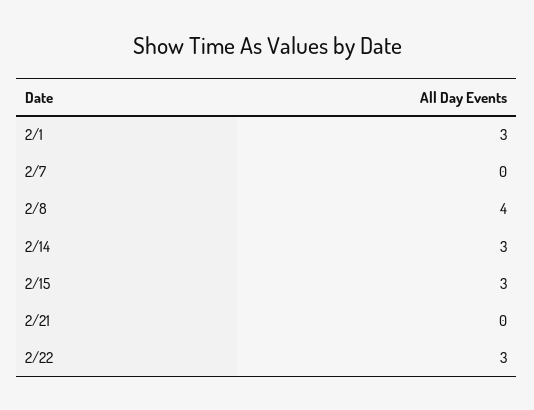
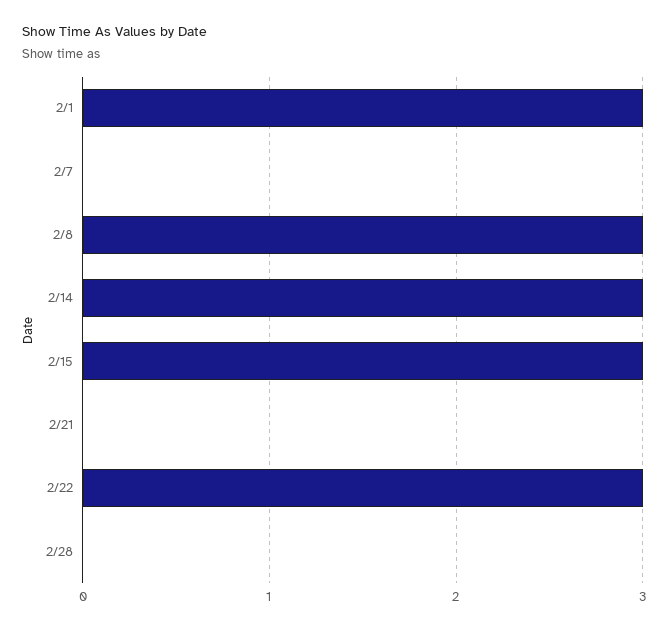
2/8: 4 -> 3
2/28: none -> 0

